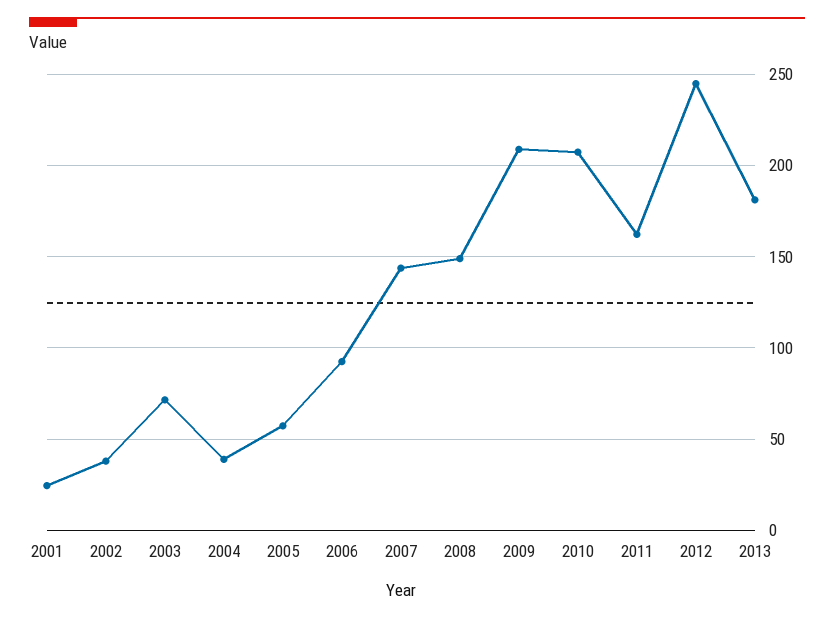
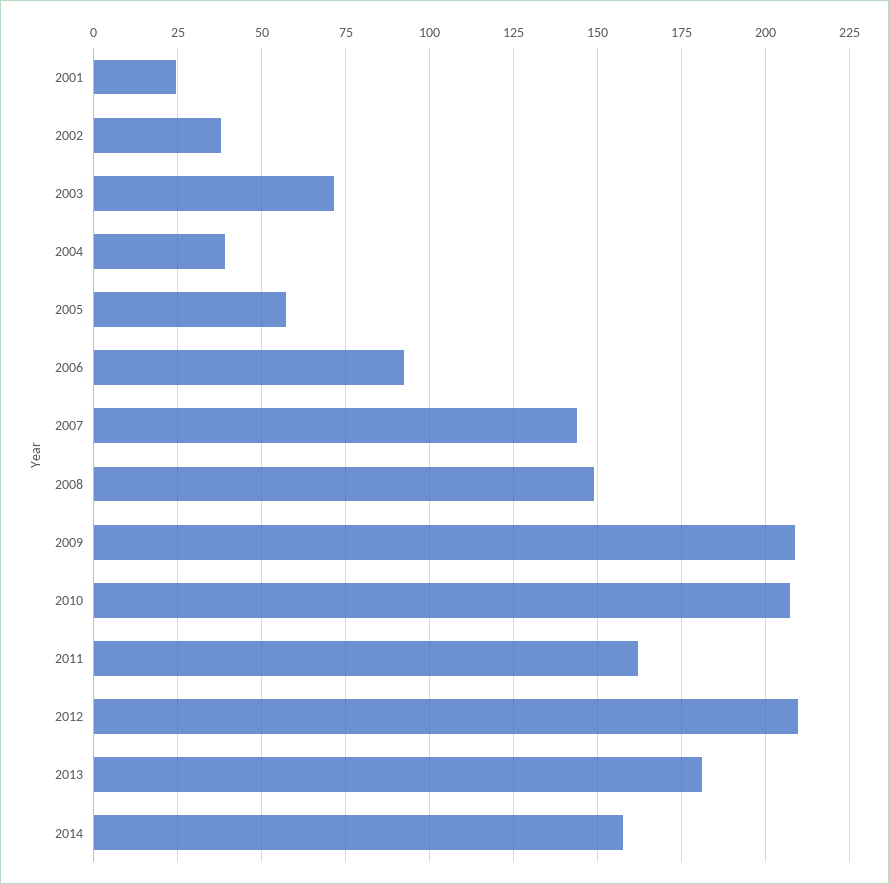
2012: 245 -> 210
2014: none -> 157.5

